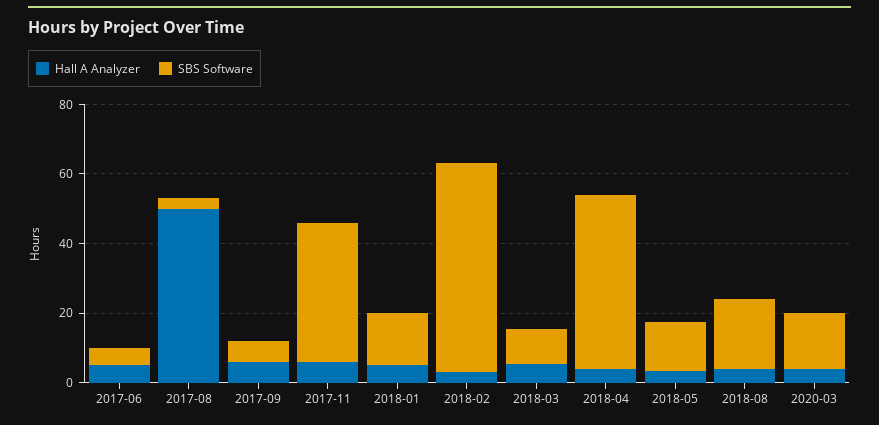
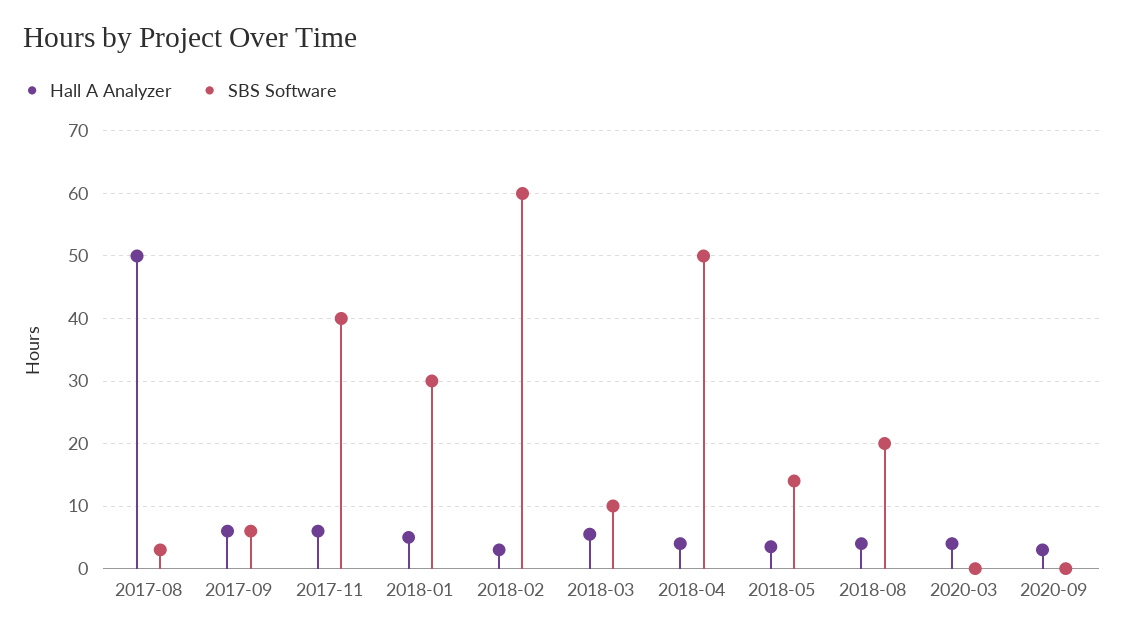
Hall A Analyzer, 2017-06: 5 -> none
SBS Software, 2017-06: 5 -> none
SBS Software, 2018-01: 15 -> 30
SBS Software, 2020-03: 15 -> 0
Hall A Analyzer, 2020-09: none -> 3
SBS Software, 2020-09: none -> 0

